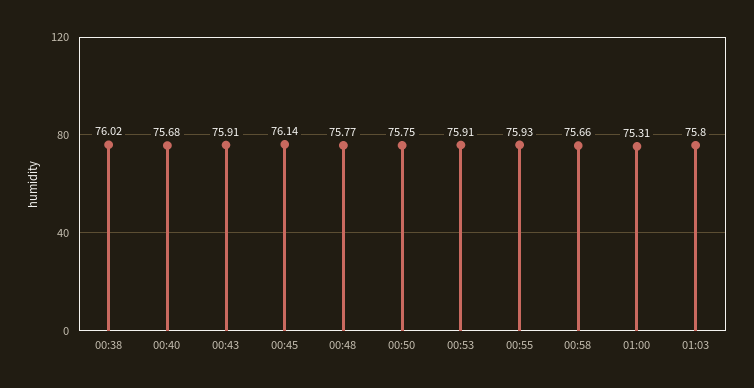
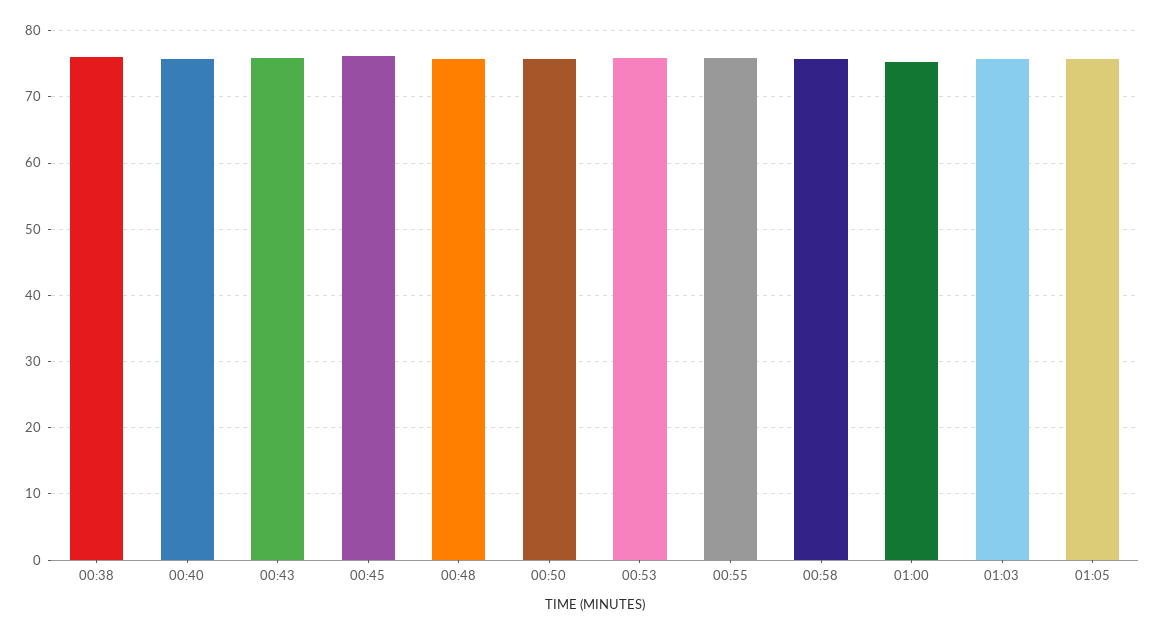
01:05: none -> 76

